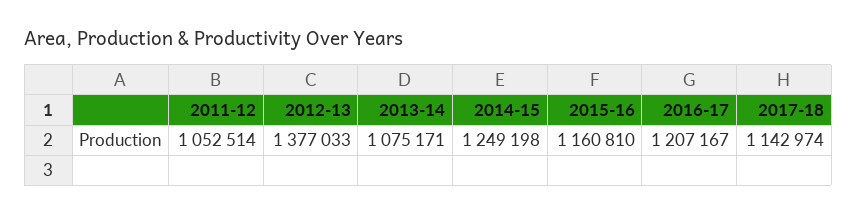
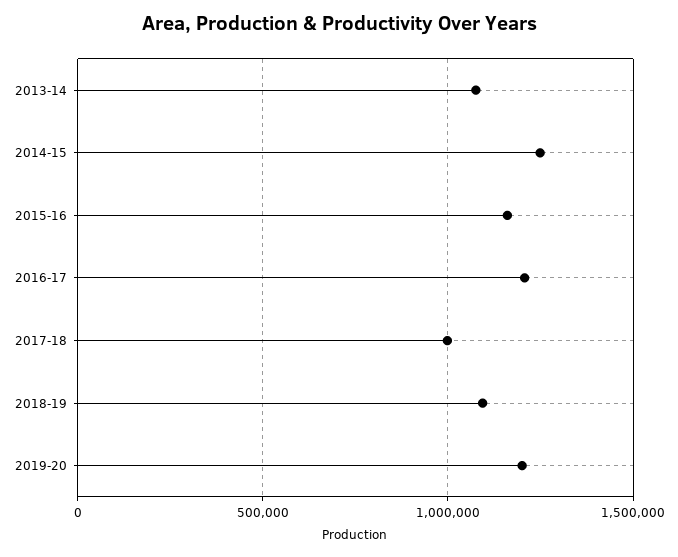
2011-12: 1052514 -> none
2012-13: 1377033 -> none
2017-18: 1142974 -> 1000000
2018-19: none -> 1100000
2019-20: none -> 1200000

